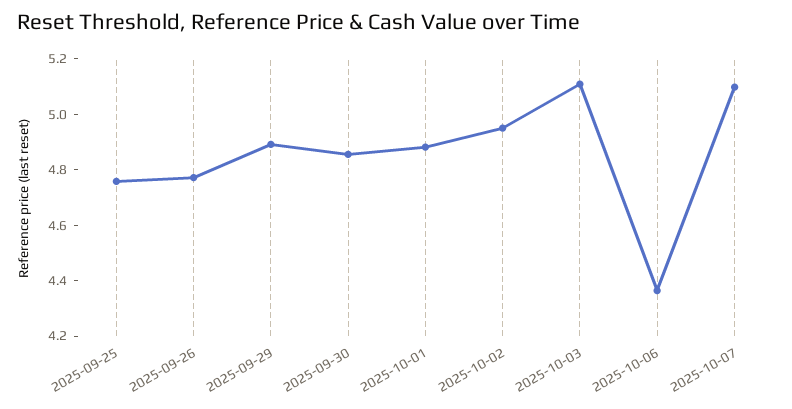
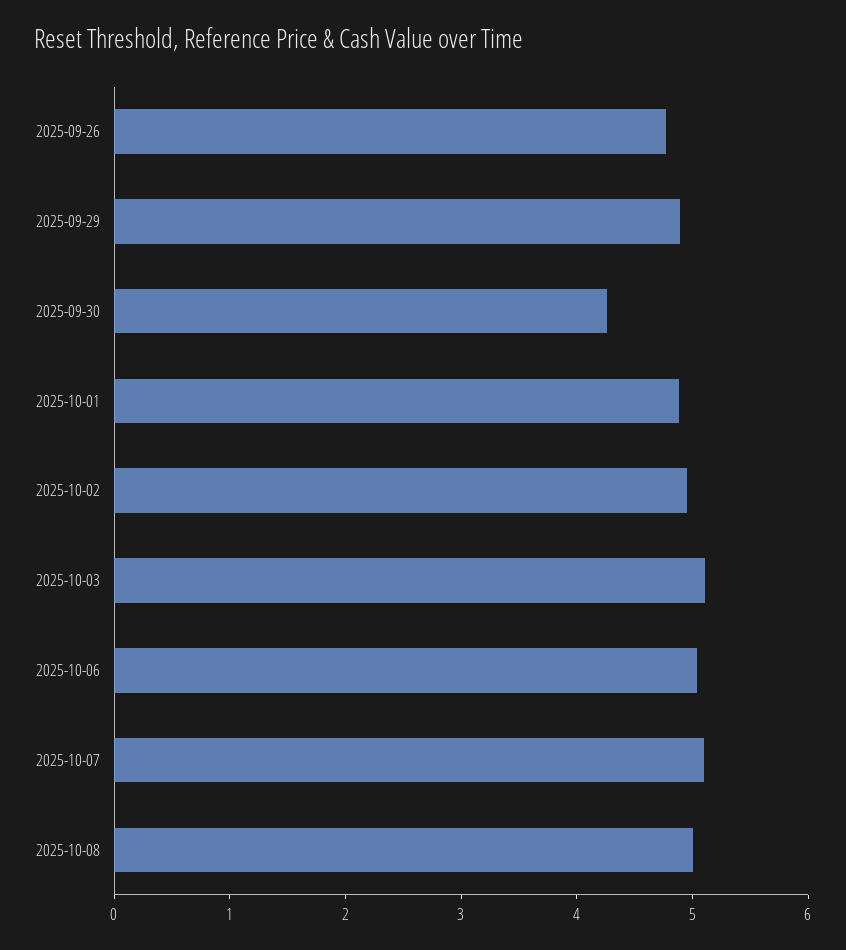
2025-09-25: 4.75 -> none
2025-09-30: 4.85 -> 4.2
2025-10-06: 4.35 -> 5
2025-10-08: none -> 5

